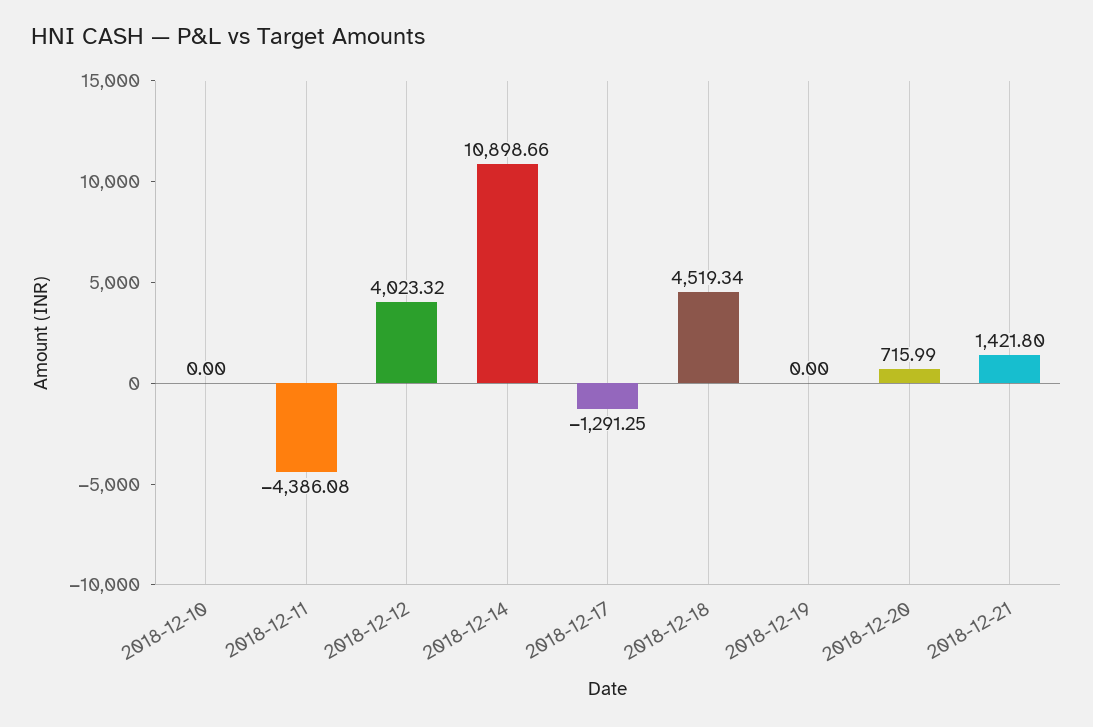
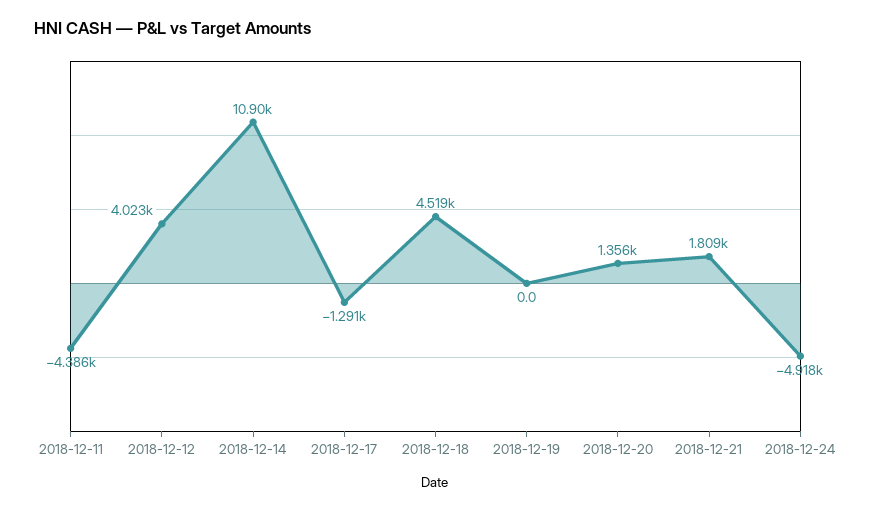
2018-12-10: 0 -> none
2018-12-20: 715.99 -> 1356
2018-12-21: 1421.8 -> 1809
2018-12-24: none -> -4918

